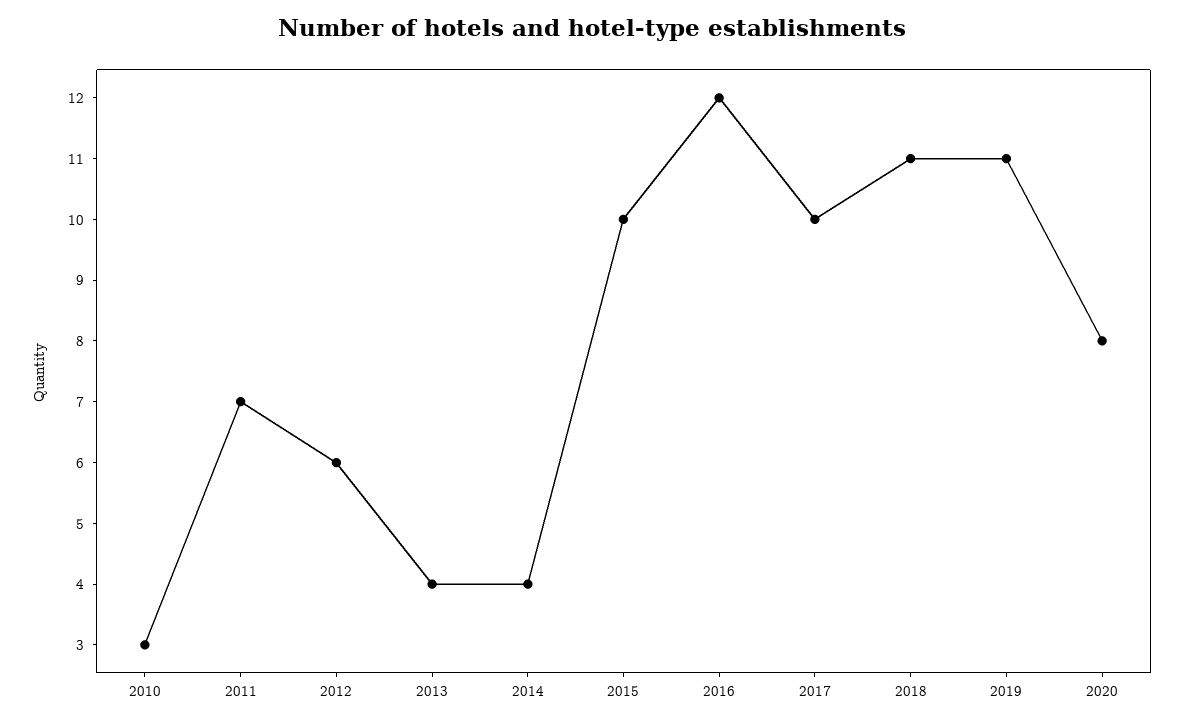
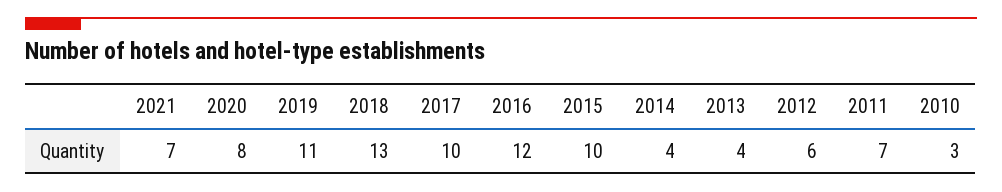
2018: 11 -> 13
2021: none -> 7

